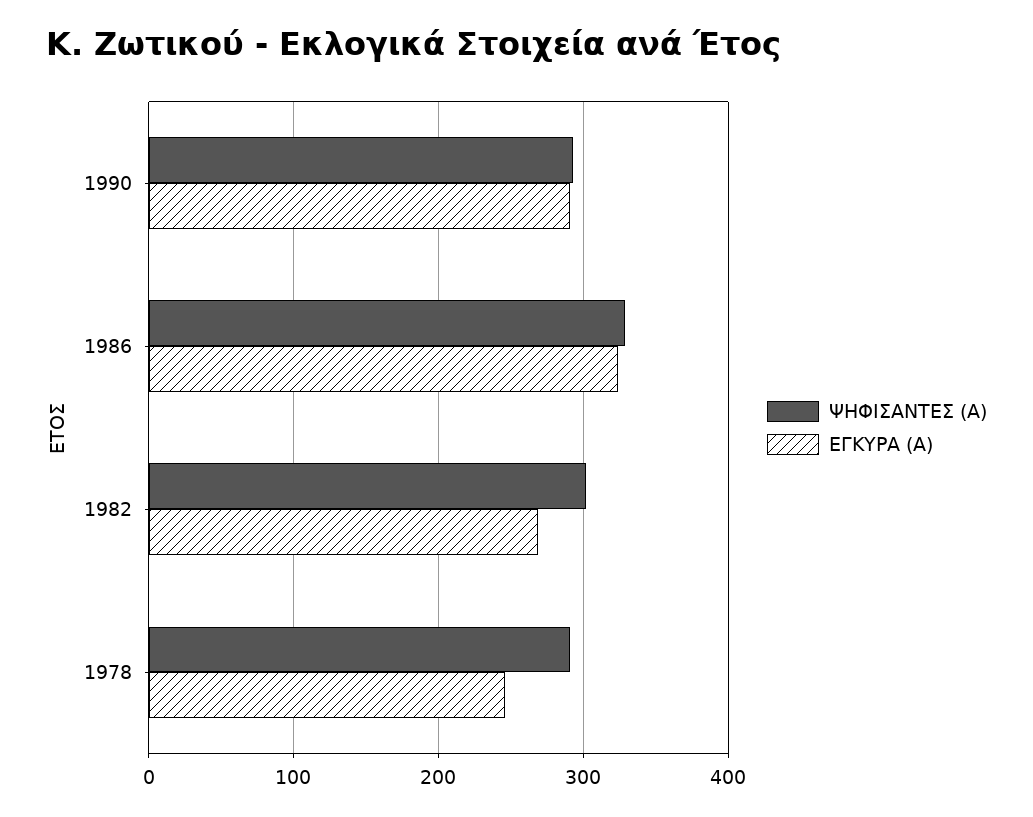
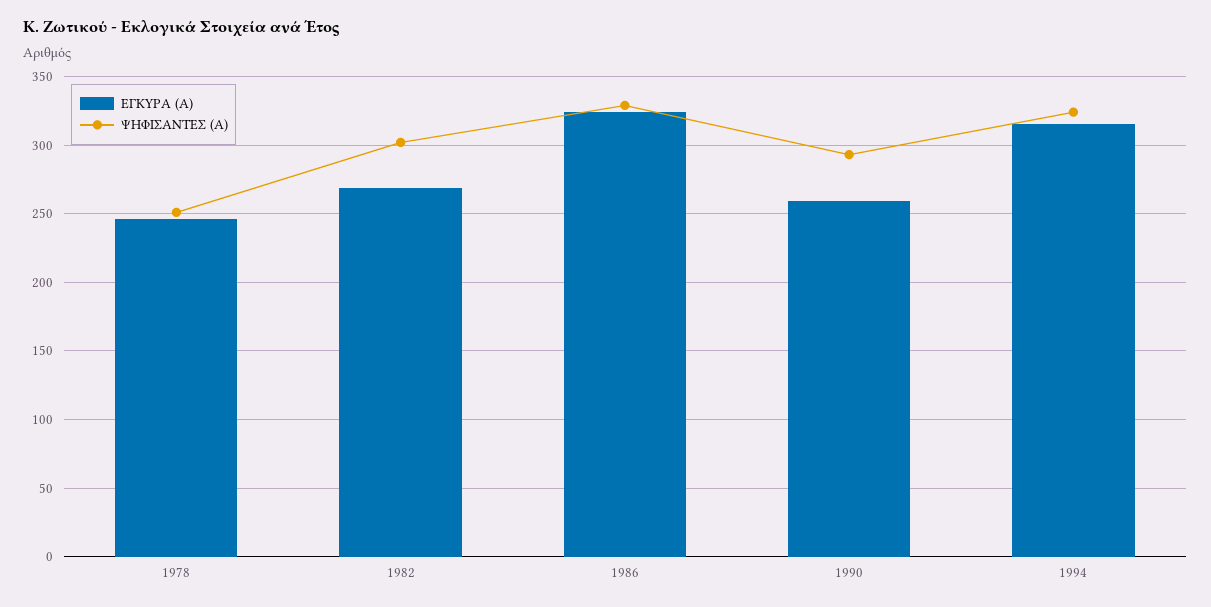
ΕΓΚΥΡΑ (Α), 1990: 290 -> 260
ΨΗΦΙΣΑΝΤΕΣ (Α), 1978: 290 -> 250
ΕΓΚΥΡΑ (Α), 1994: none -> 315
ΨΗΦΙΣΑΝΤΕΣ (Α), 1994: none -> 325

